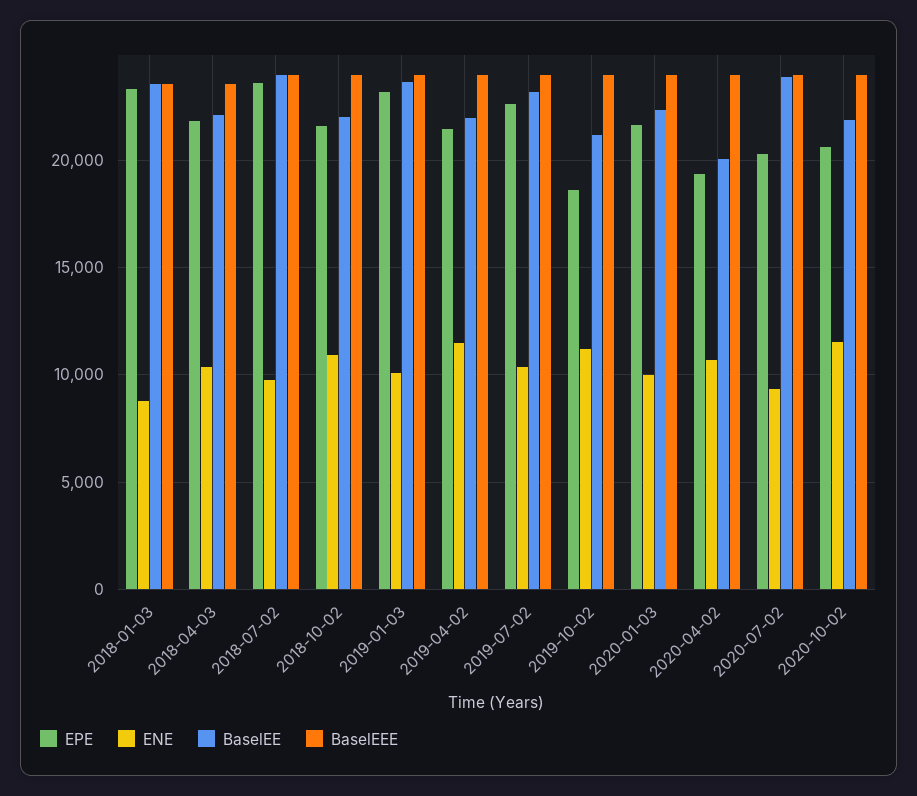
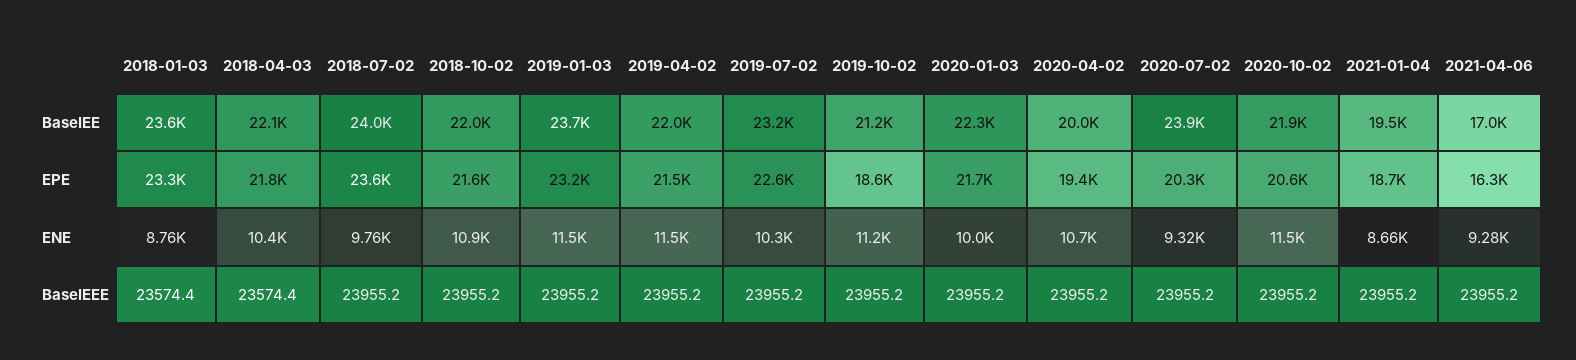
ENE, 2019-01-03: 10000 -> 11500
BaselEE, 2021-01-04: none -> 19500
BaselEE, 2021-04-06: none -> 17000
EPE, 2021-01-04: none -> 18700
EPE, 2021-04-06: none -> 16300
ENE, 2021-01-04: none -> 8660
ENE, 2021-04-06: none -> 9280
BaselEEE, 2021-01-04: none -> 23955.2
BaselEEE, 2021-04-06: none -> 23955.2

